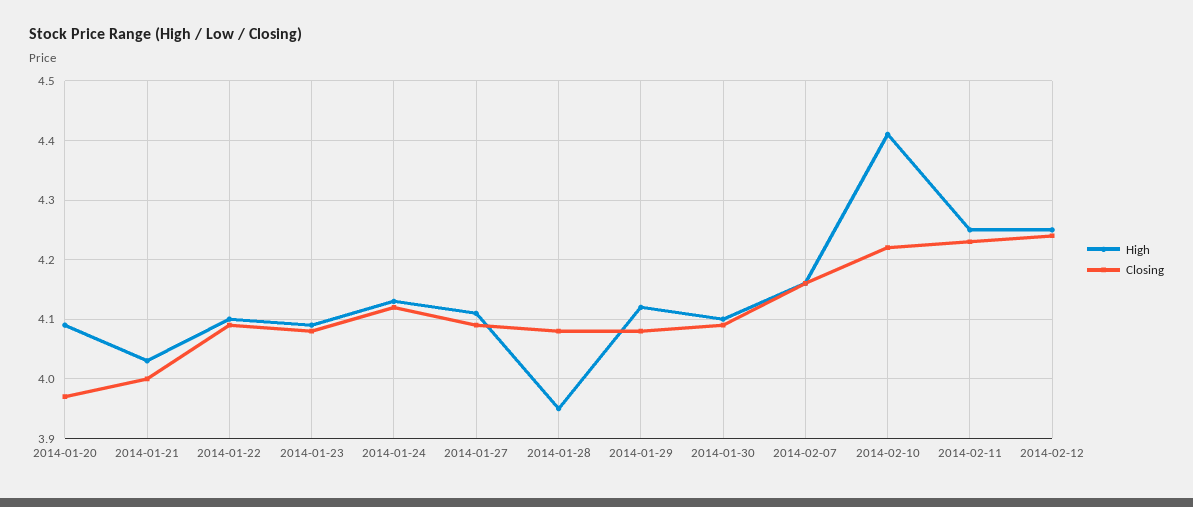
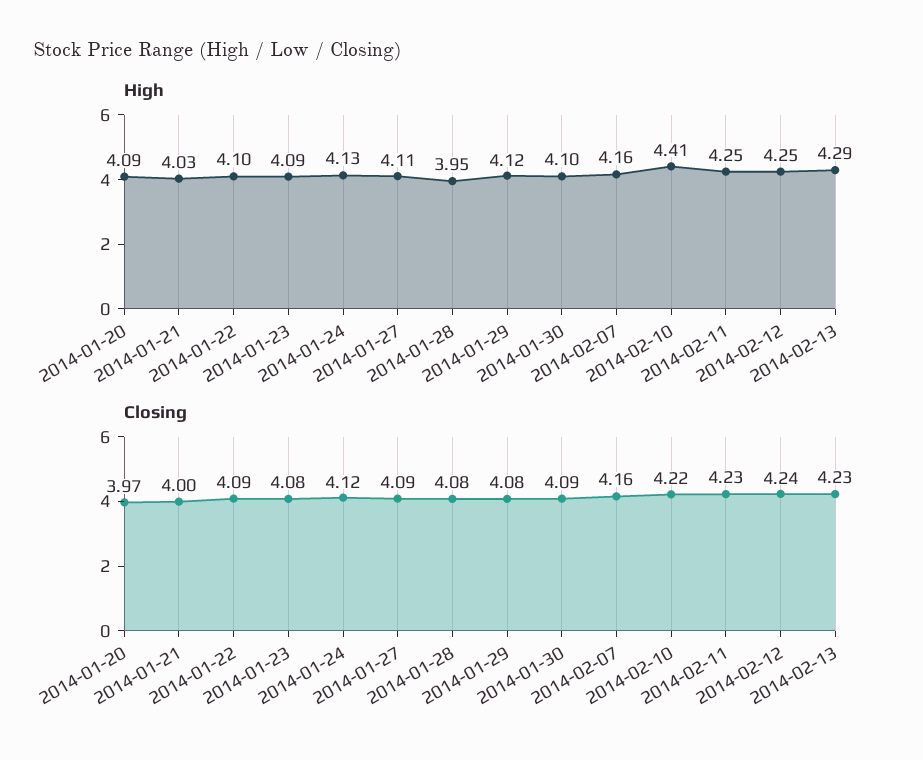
High, 2014-02-13: none -> 4.29
Closing, 2014-02-13: none -> 4.23

